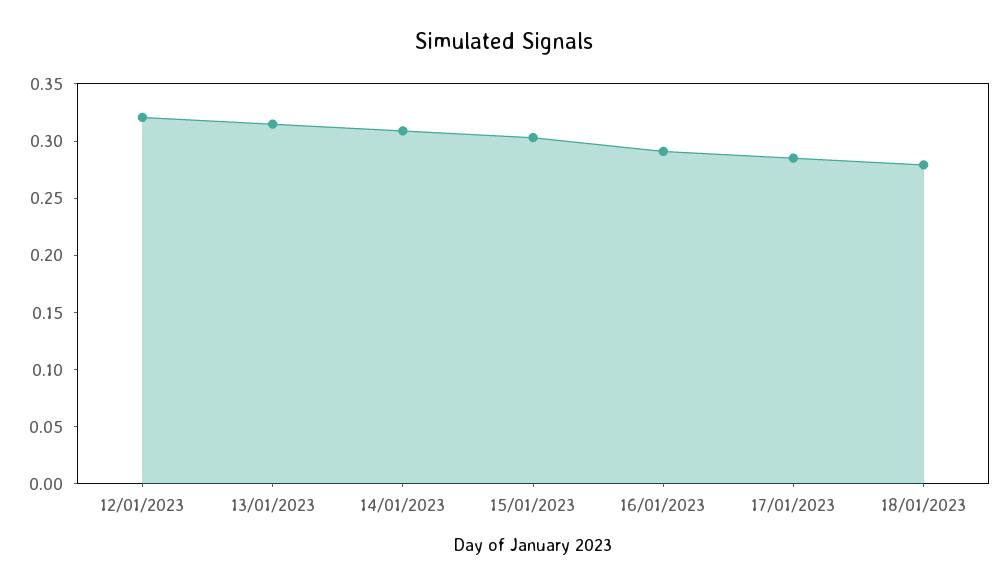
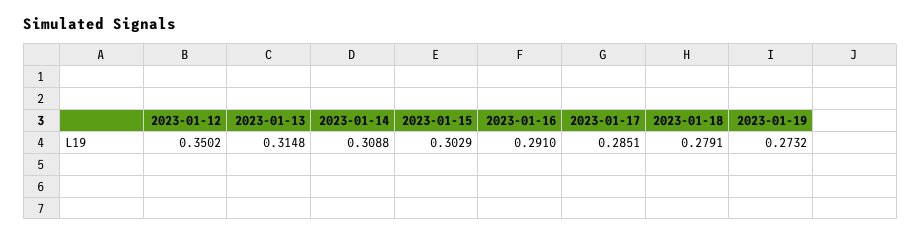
12/01/2023: 0.32 -> 0.3502
2023-01-19: none -> 0.2732

